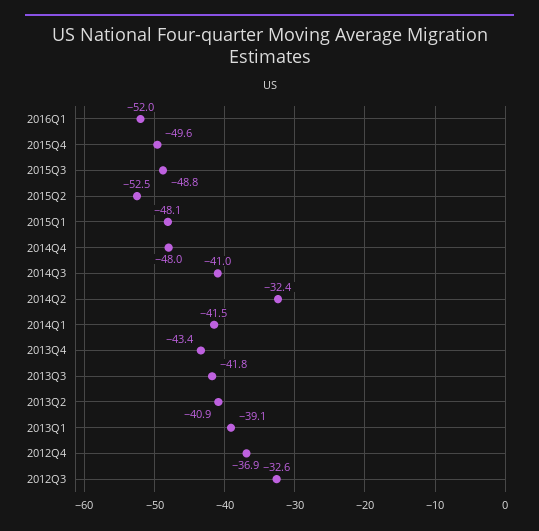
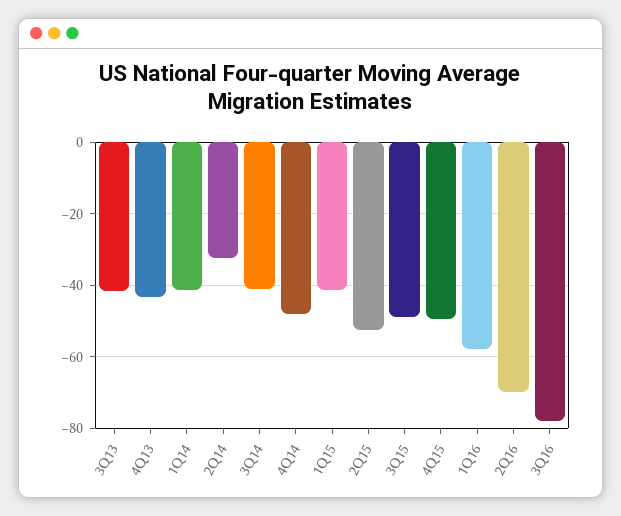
2016Q1: -52 -> -58
2015Q1: -48.1 -> -42
2013Q2: -40.9 -> none
2013Q1: -39.1 -> none
2012Q4: -36.9 -> none
2012Q3: -32.6 -> none
2Q16: none -> -70
3Q16: none -> -78

